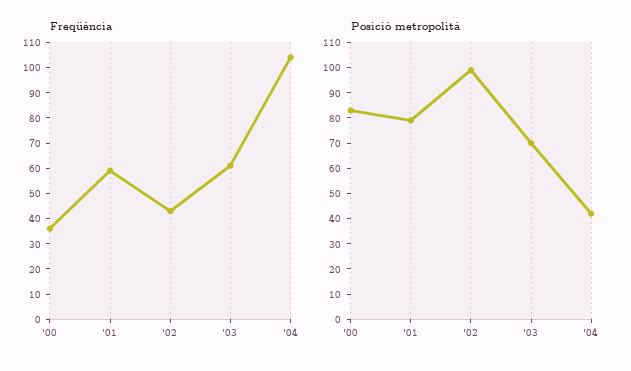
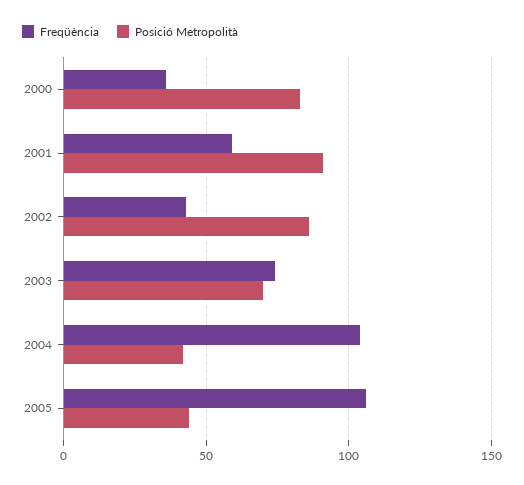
Freqüència, '03: 60 -> 75
Posició metropolità, '01: 80 -> 90
Posició metropolità, '02: 100 -> 85
Freqüència, 2005: none -> 105
Posició metropolità, 2005: none -> 45

